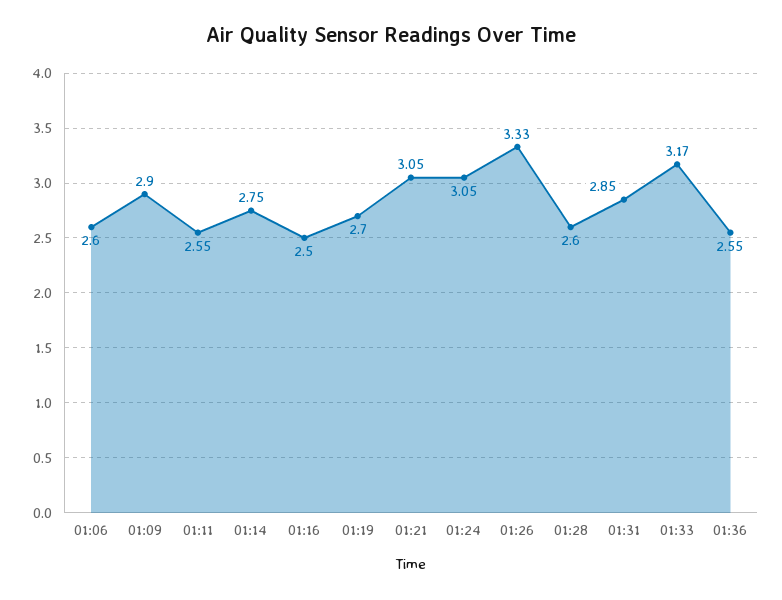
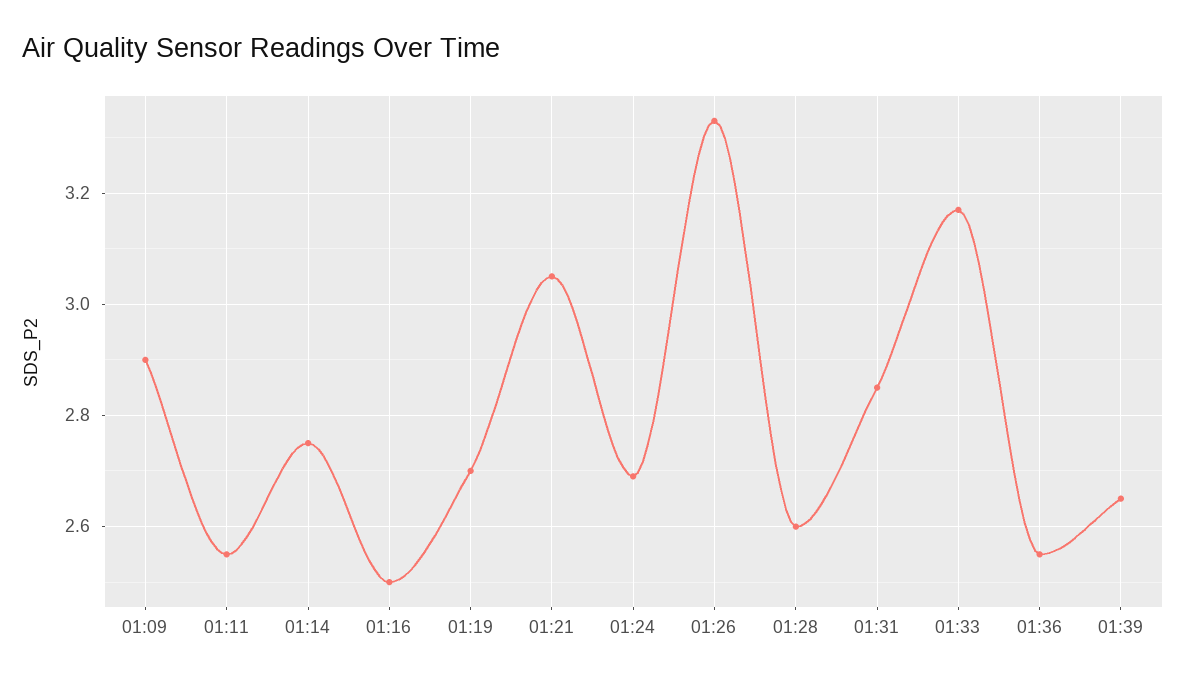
01:06: 2.6 -> none
01:24: 3.05 -> 2.7
01:39: none -> 2.65

